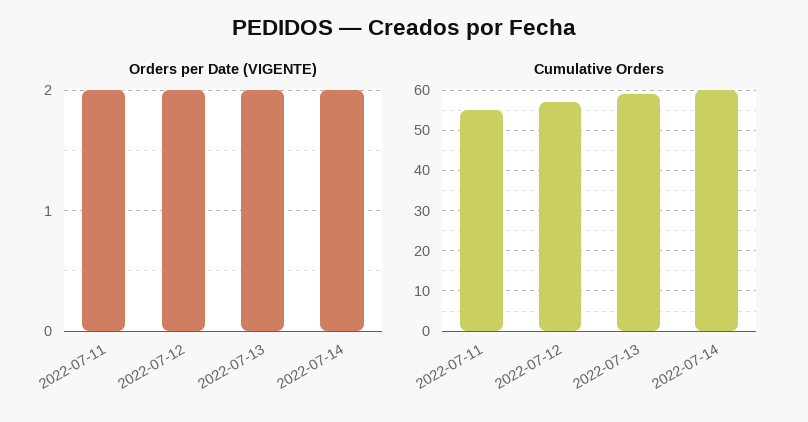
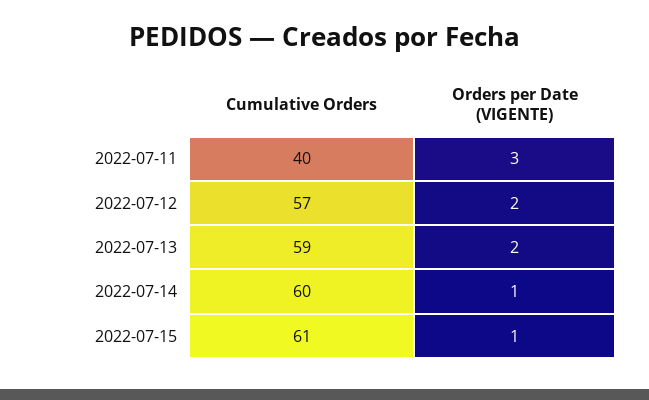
Orders per Date (VIGENTE), 2022-07-11: 2 -> 3
Orders per Date (VIGENTE), 2022-07-14: 2 -> 1
Cumulative Orders, 2022-07-11: 55 -> 40
Cumulative Orders, 2022-07-15: none -> 61
Orders per Date (VIGENTE), 2022-07-15: none -> 1

